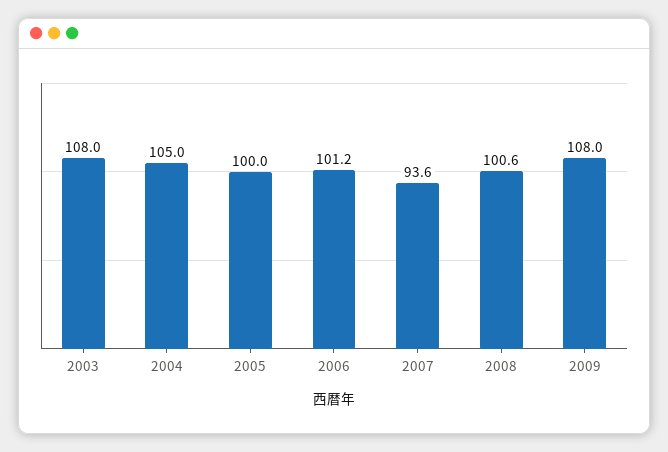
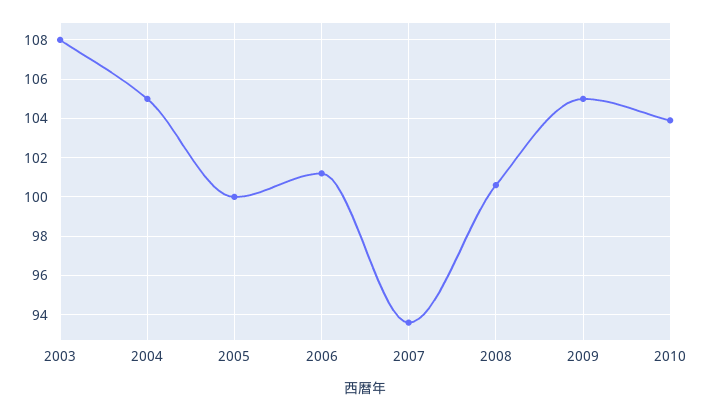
2009: 108 -> 105
2010: none -> 104

